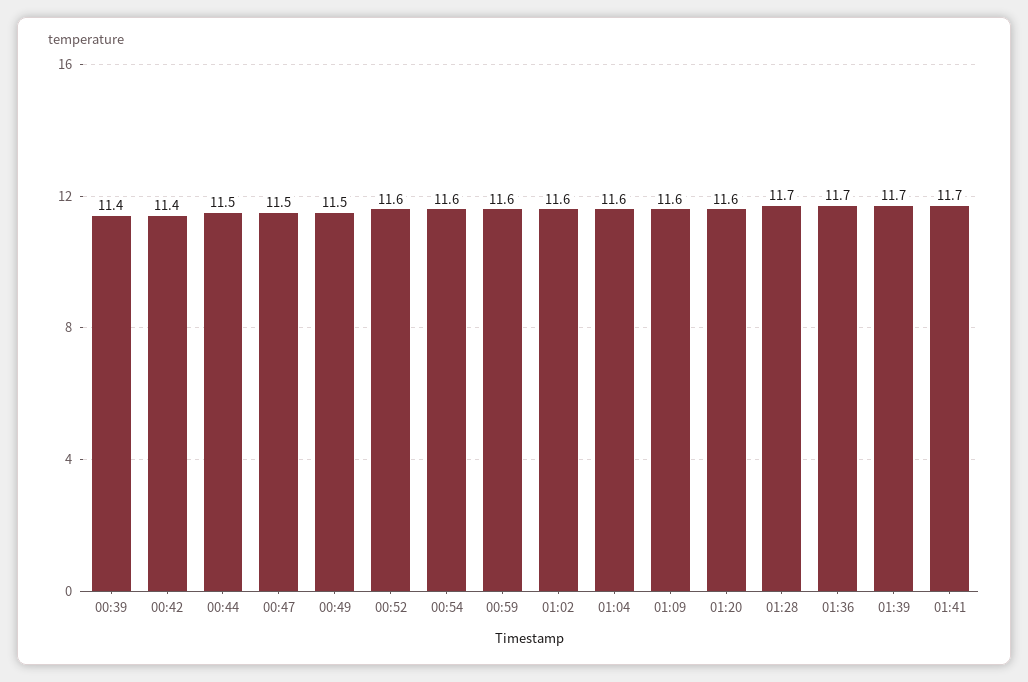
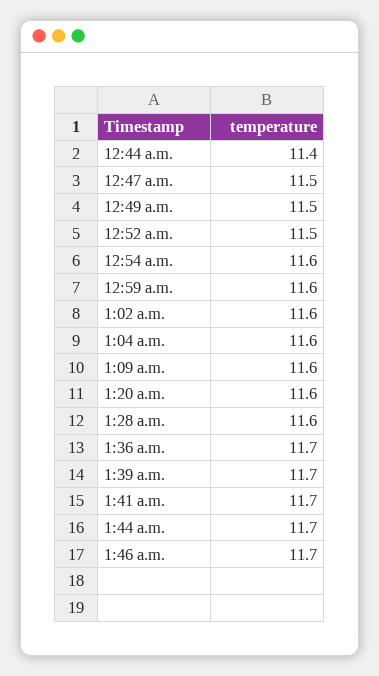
00:39: 11.4 -> none
00:42: 11.4 -> none
00:44: 11.5 -> 11.4
00:52: 11.6 -> 11.5
01:28: 11.7 -> 11.6
1:44 a.m.: none -> 11.7
1:46 a.m.: none -> 11.7

